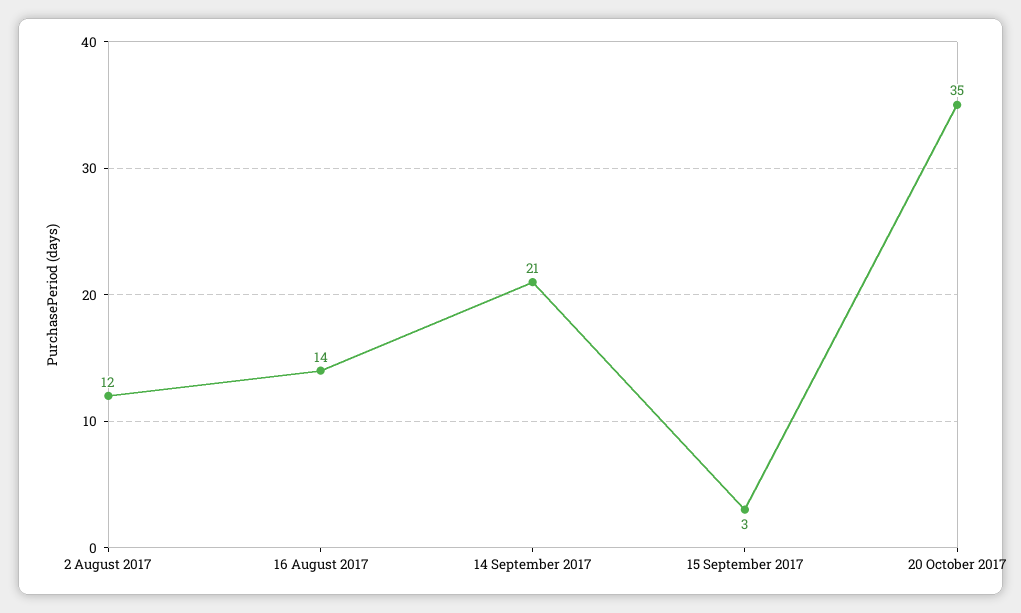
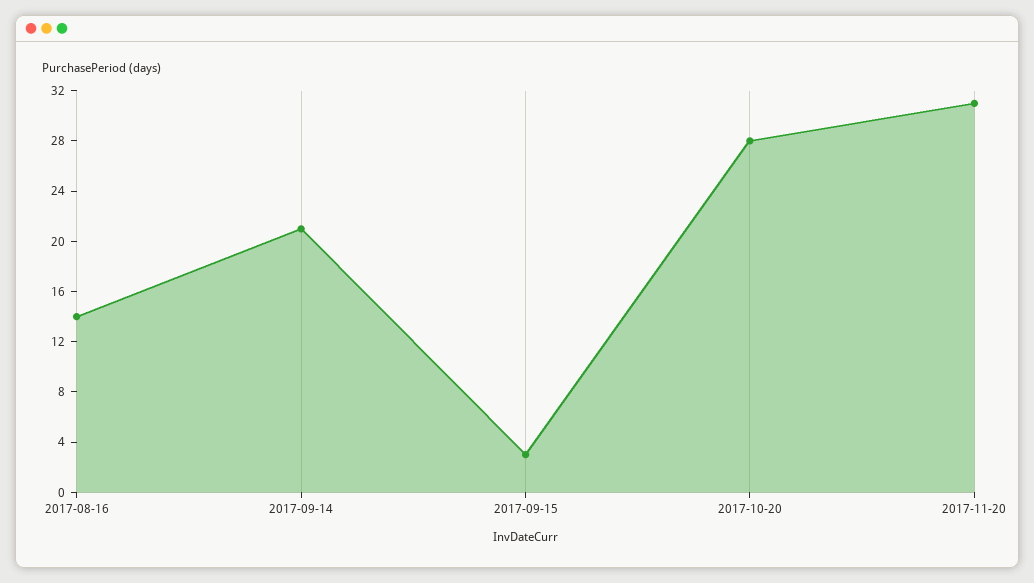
2 August 2017: 12 -> none
20 October 2017: 35 -> 28
2017-11-20: none -> 31

